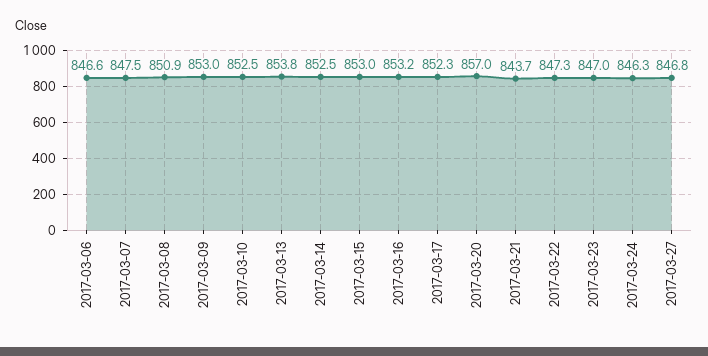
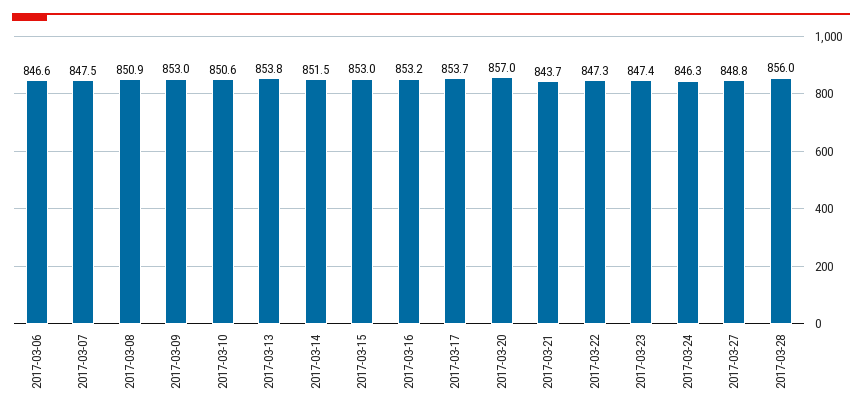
2017-03-10: 852.5 -> 850.6
2017-03-14: 852.5 -> 851.5
2017-03-17: 852.3 -> 853.7
2017-03-23: 847 -> 847.4
2017-03-27: 846.8 -> 848.8
2017-03-28: none -> 856

